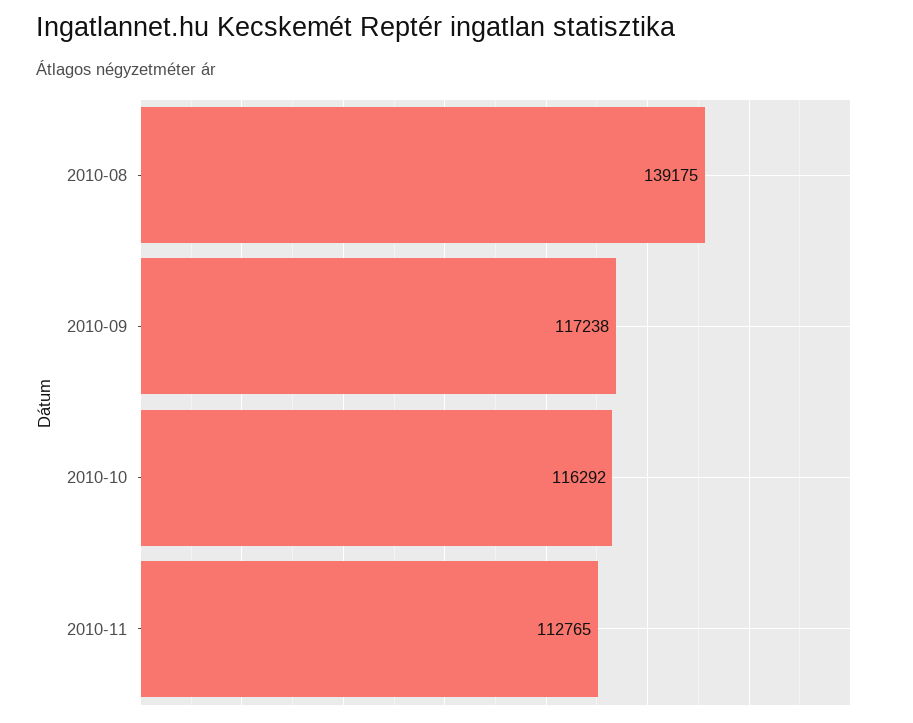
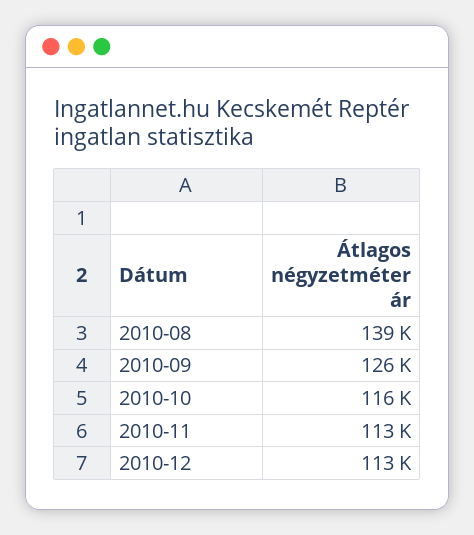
2010-09: 117238 -> 126000
2010-12: none -> 113000

